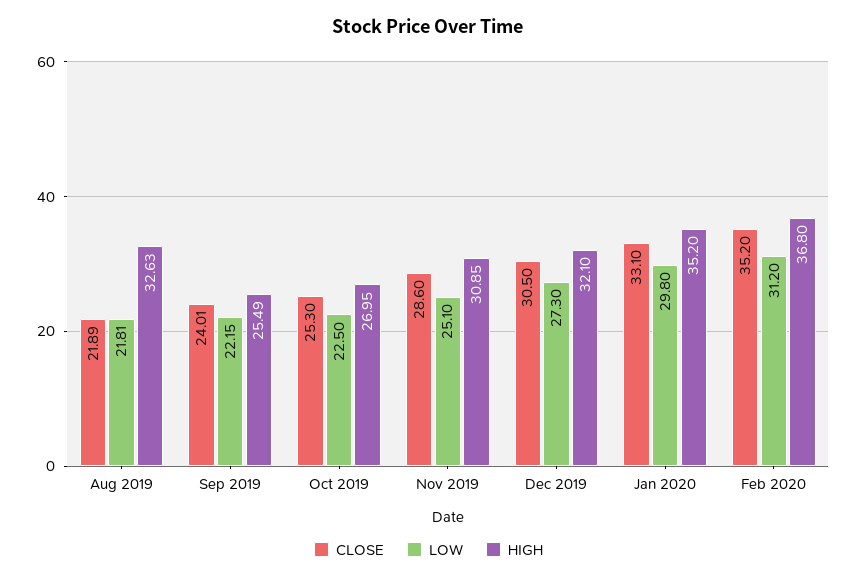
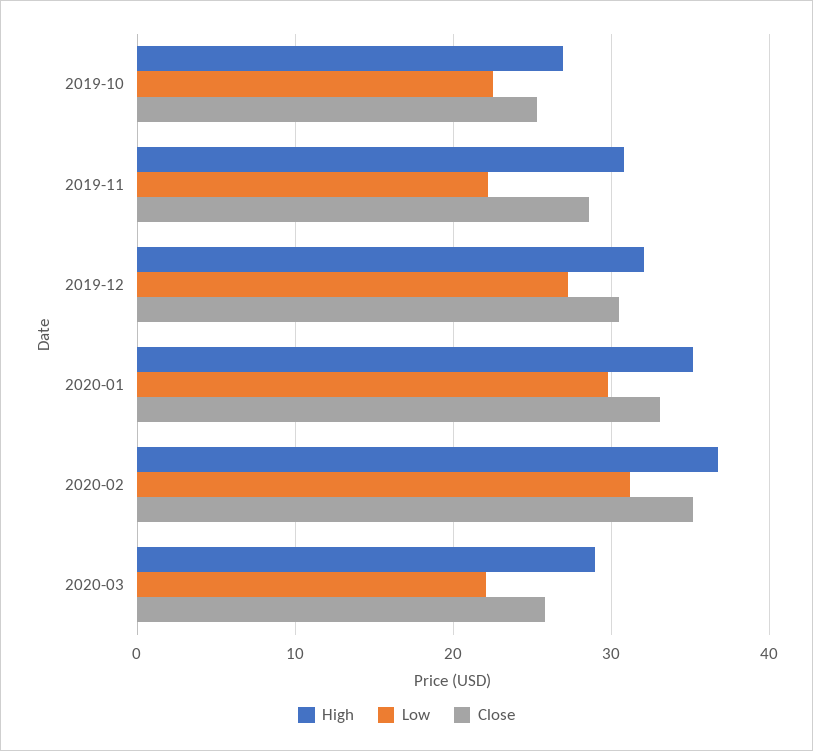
CLOSE, Aug 2019: 21.89 -> none
LOW, Aug 2019: 21.81 -> none
HIGH, Aug 2019: 32.63 -> none
CLOSE, Sep 2019: 24.01 -> none
LOW, Sep 2019: 22.15 -> none
HIGH, Sep 2019: 25.49 -> none
LOW, Nov 2019: 25.1 -> 22
HIGH, 2020-03: none -> 29
LOW, 2020-03: none -> 22
CLOSE, 2020-03: none -> 26

